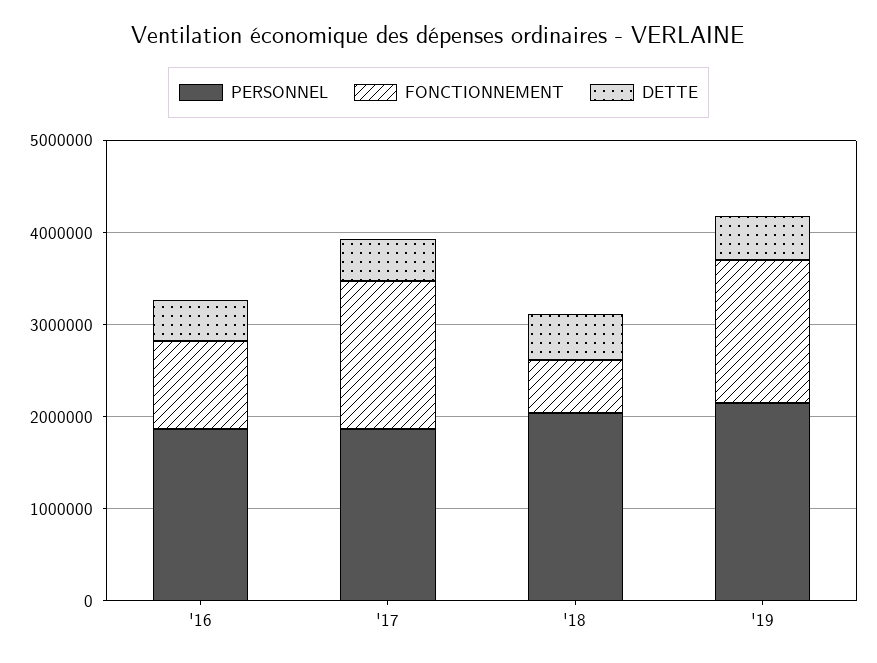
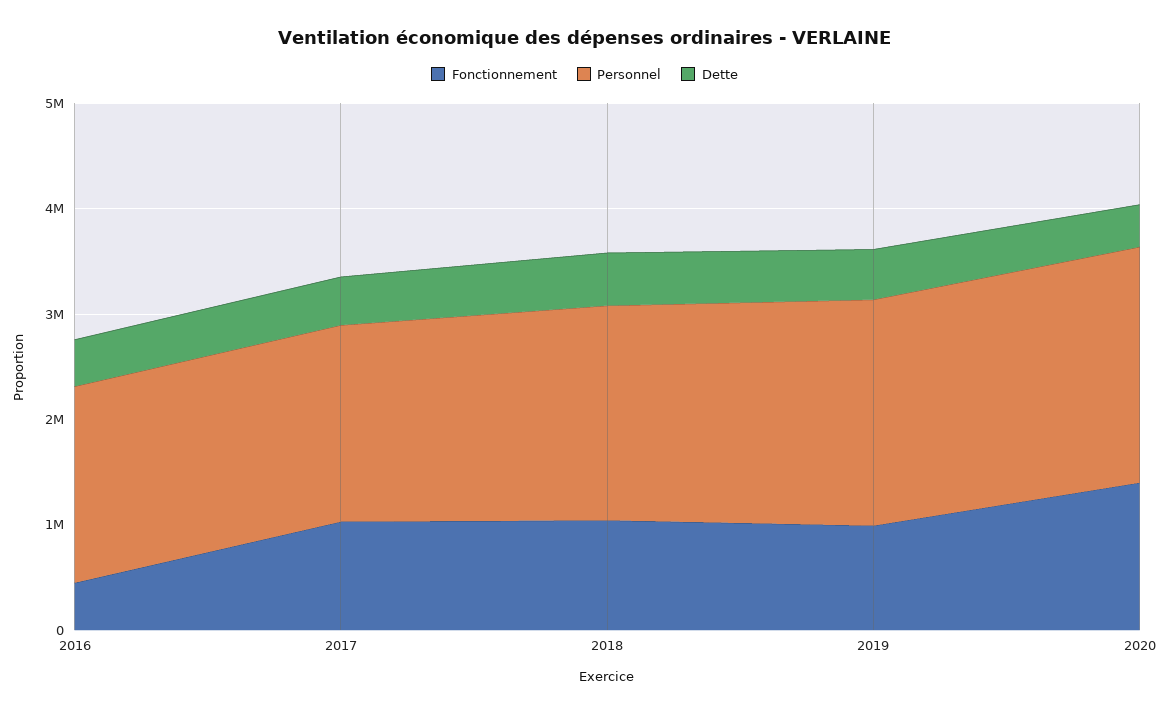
FONCTIONNEMENT, '16: 1000000 -> 400000
FONCTIONNEMENT, '17: 1600000 -> 1000000
FONCTIONNEMENT, '18: 600000 -> 1000000
FONCTIONNEMENT, '19: 1600000 -> 1000000
FONCTIONNEMENT, 2020: none -> 1400000
PERSONNEL, 2020: none -> 2200000
DETTE, 2020: none -> 400000

